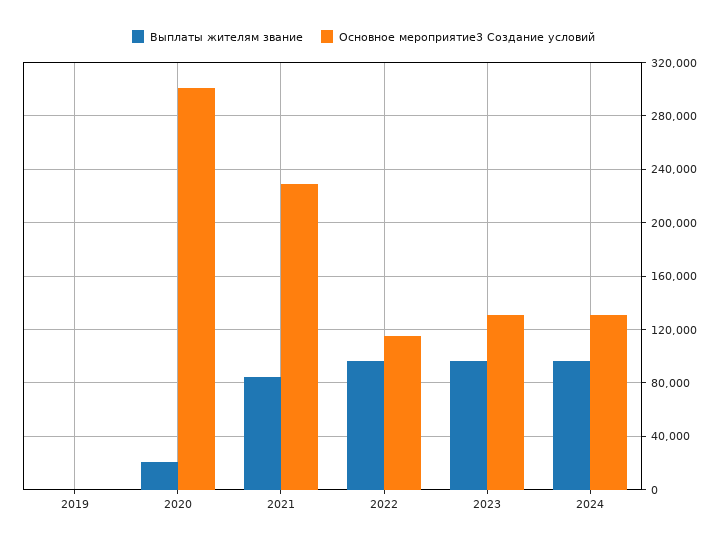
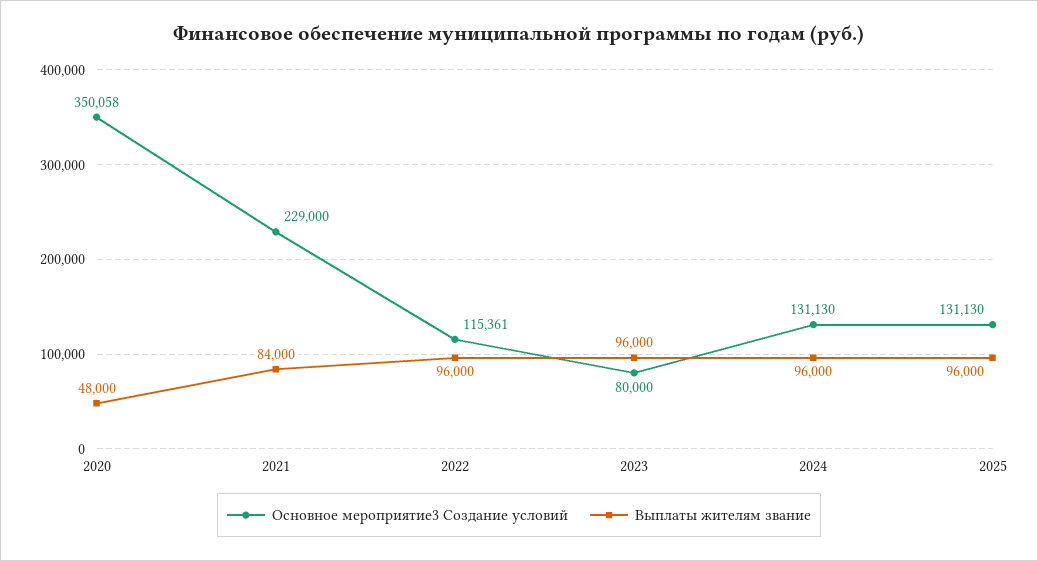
Выплаты жителям звание, 2019: 0 -> none
Основное мероприятие3 Создание условий, 2019: 0 -> none
Выплаты жителям звание, 2020: 20000 -> 48000
Основное мероприятие3 Создание условий, 2020: 300000 -> 350058
Основное мероприятие3 Создание условий, 2023: 130000 -> 80000
Основное мероприятие3 Создание условий, 2025: none -> 131130
Выплаты жителям звание, 2025: none -> 96000

